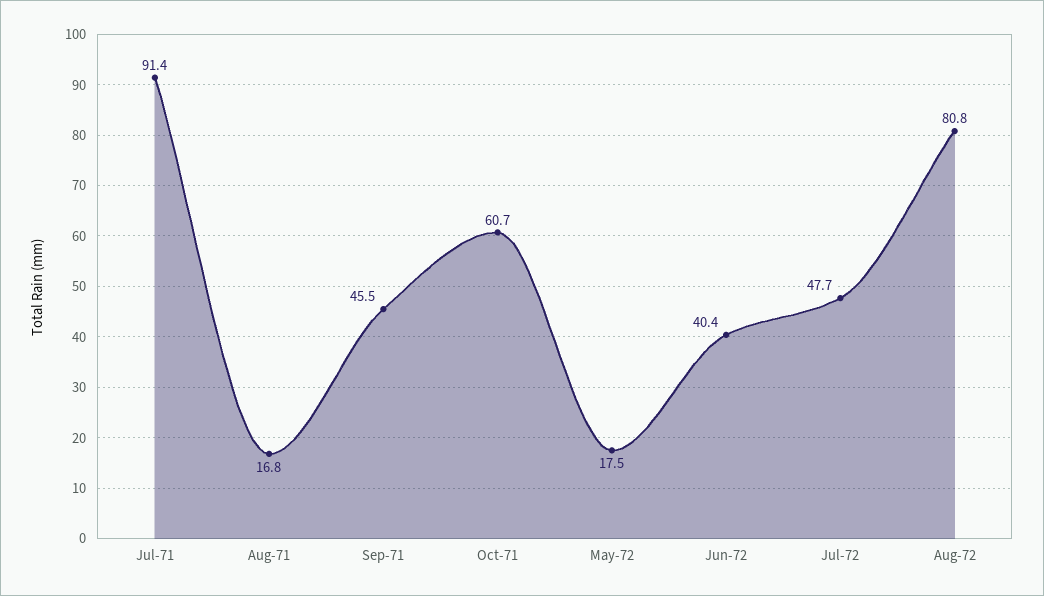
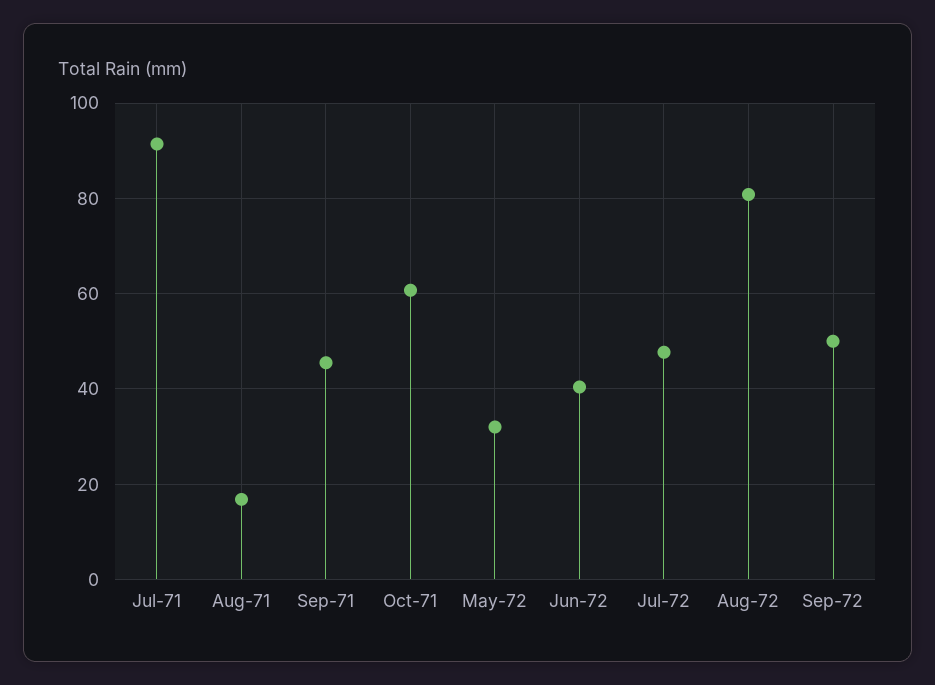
May-72: 17.5 -> 32
Sep-72: none -> 50

